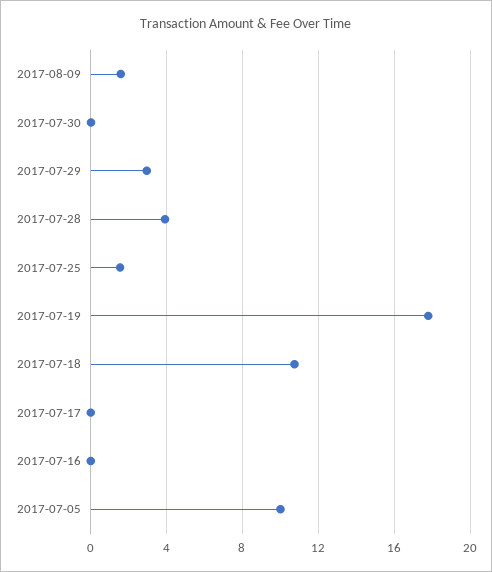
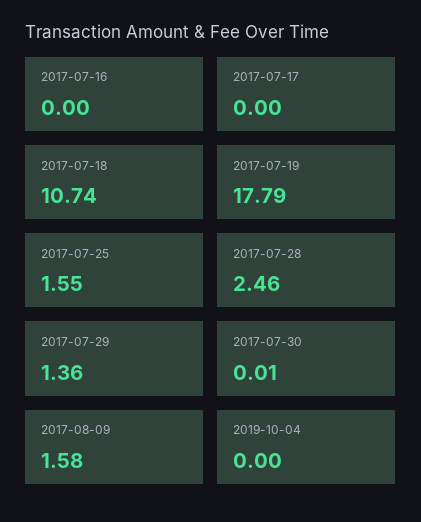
2017-07-29: 3 -> 1.36
2017-07-28: 4 -> 2.46
2017-07-05: 10 -> none
2019-10-04: none -> 0

